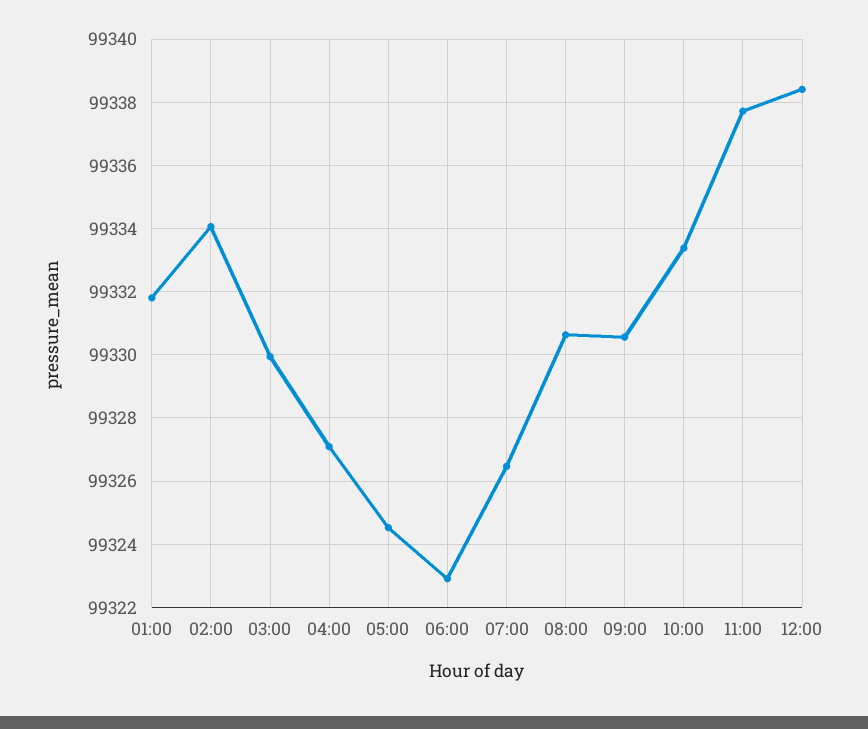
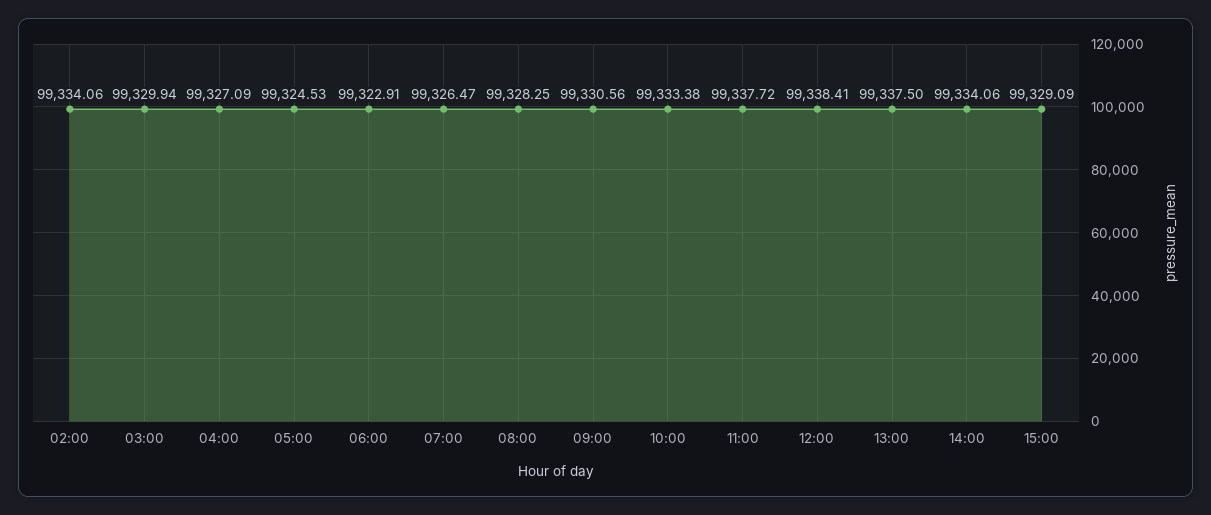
01:00: 99331.8 -> none
08:00: 99330.6 -> 99328.25
13:00: none -> 99337.5
14:00: none -> 99334.06
15:00: none -> 99329.09

